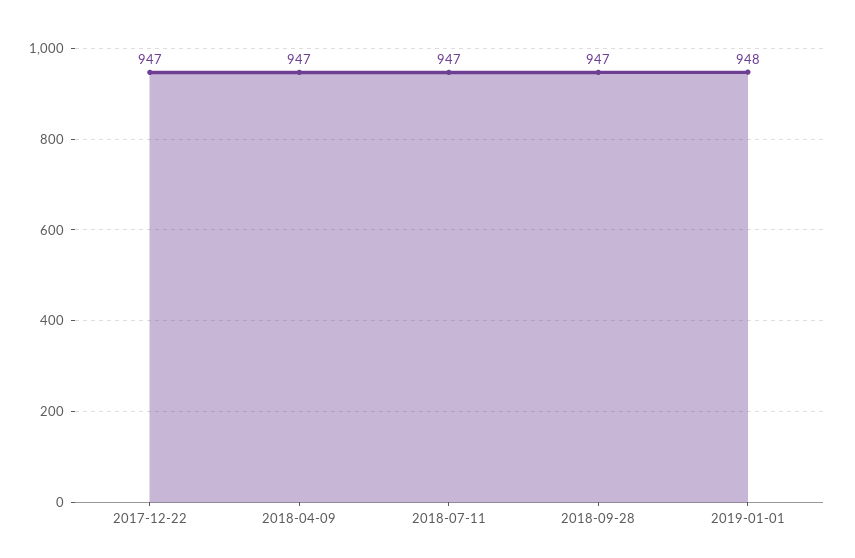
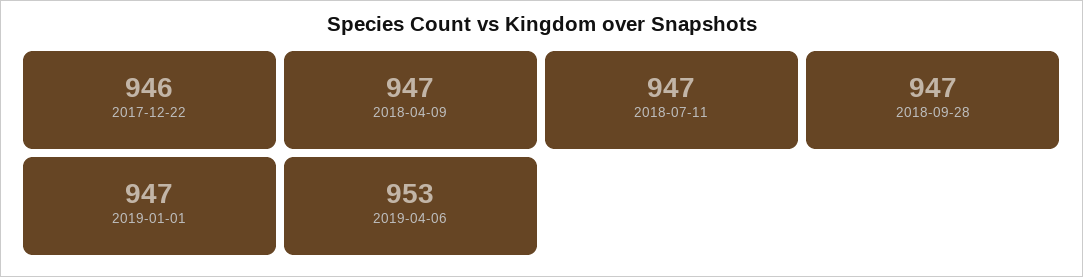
2017-12-22: 947 -> 946
2019-01-01: 948 -> 947
2019-04-06: none -> 953

